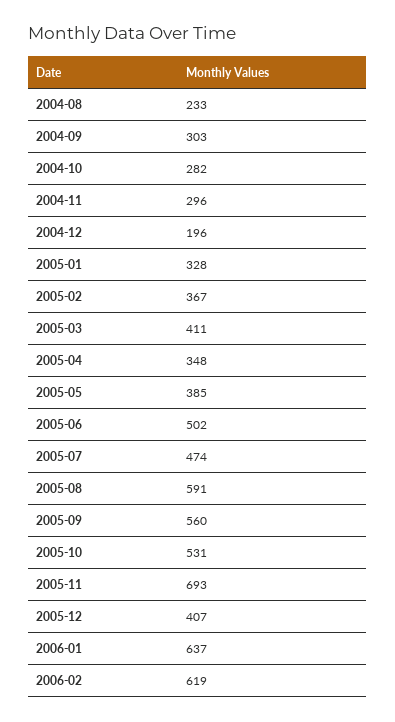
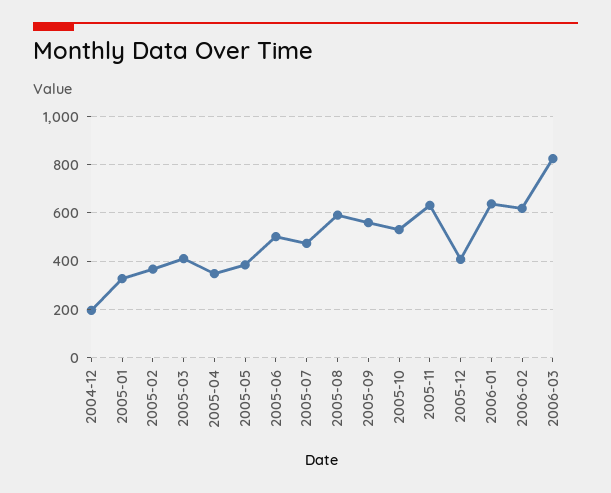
2004-08: 233 -> none
2004-09: 303 -> none
2004-10: 282 -> none
2004-11: 296 -> none
2005-11: 693 -> 625
2006-03: none -> 825

